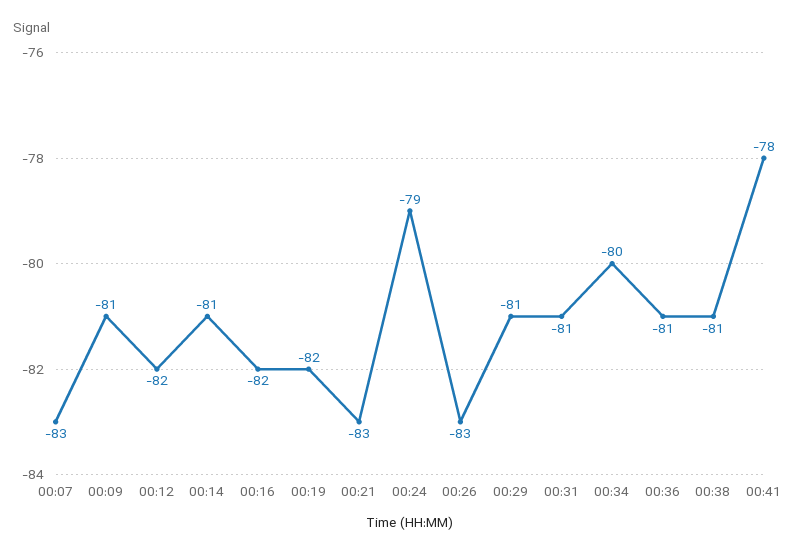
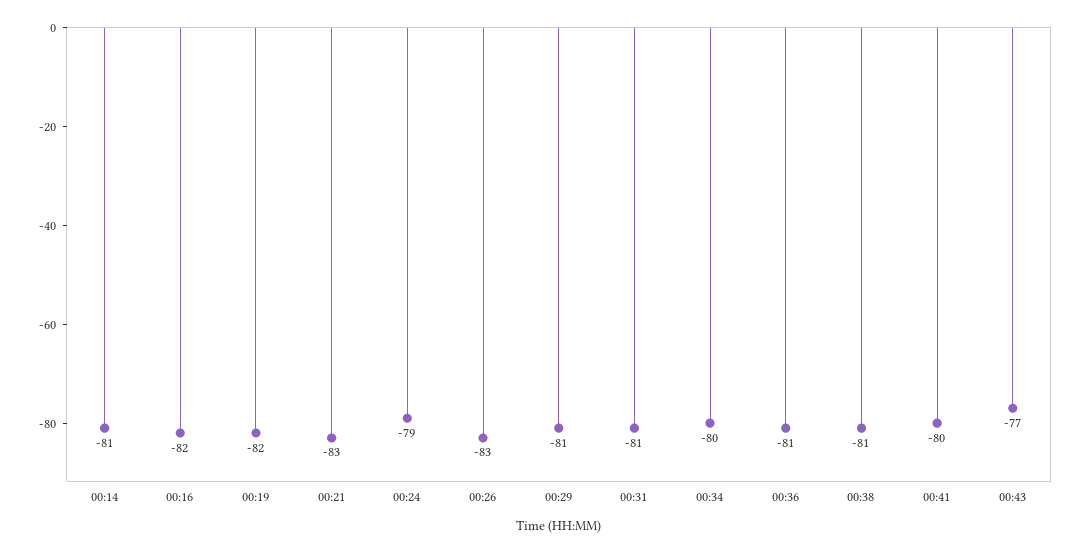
00:07: -83 -> none
00:09: -81 -> none
00:12: -82 -> none
00:41: -78 -> -80
00:43: none -> -77

